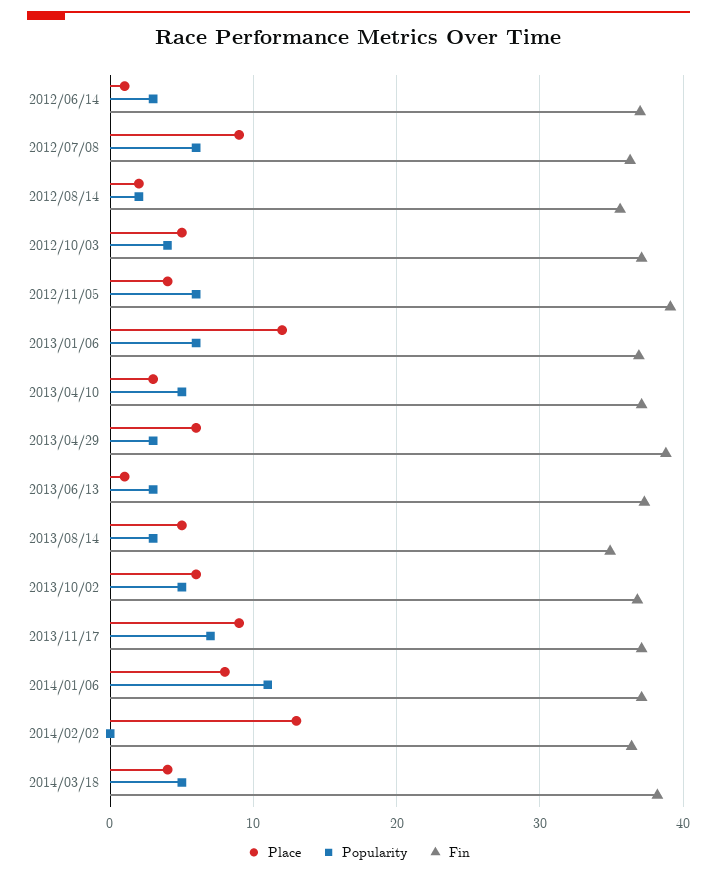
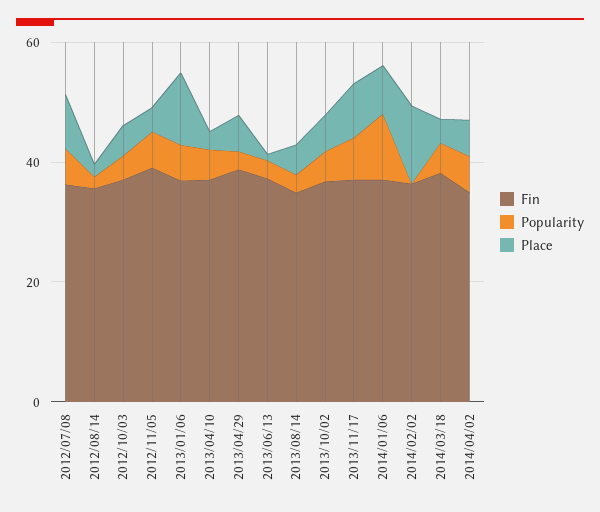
Place, 2012/06/14: 1 -> none
Popularity, 2012/06/14: 3 -> none
Fin, 2012/06/14: 37 -> none
Fin, 2014/04/02: none -> 35
Popularity, 2014/04/02: none -> 5
Place, 2014/04/02: none -> 5

